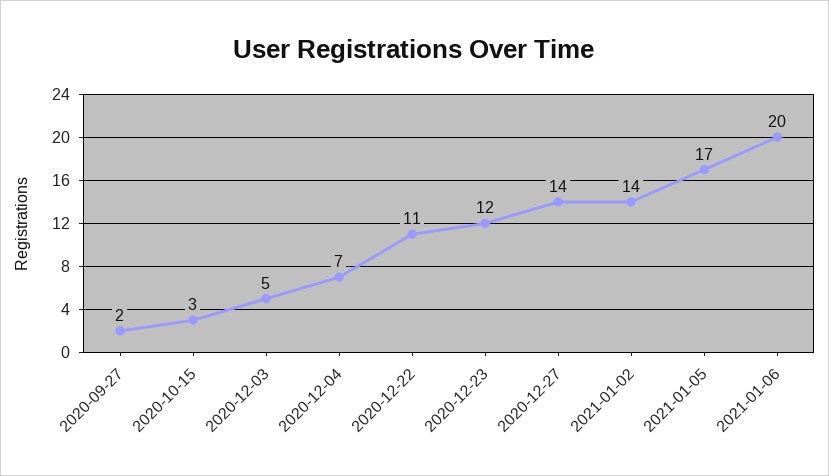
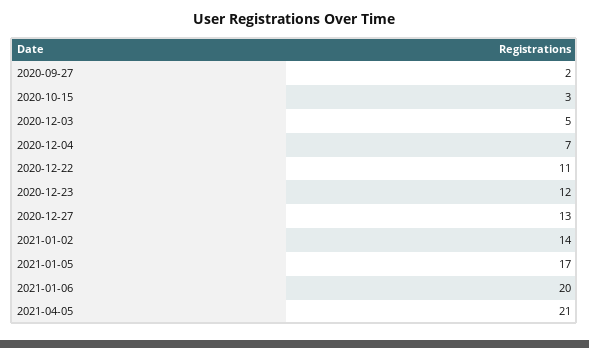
2020-12-27: 14 -> 13
2021-04-05: none -> 21

